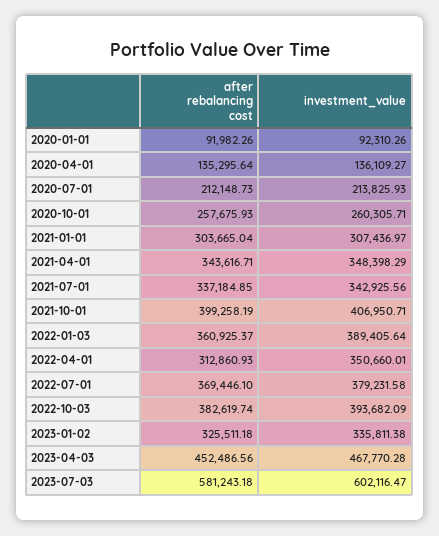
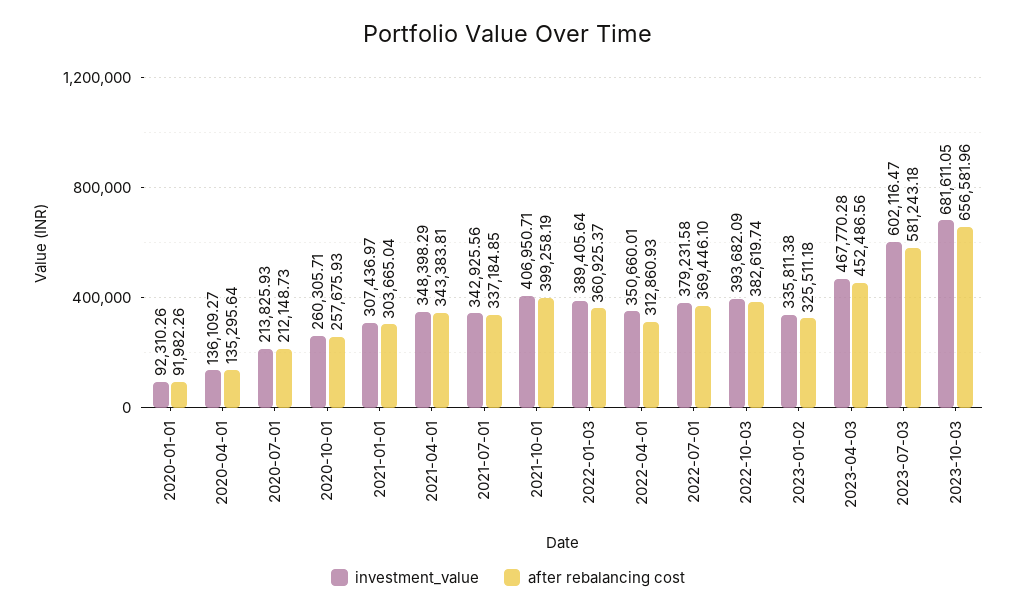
after rebalancing cost, 2021-04-01: 343616.71 -> 343383.81
investment_value, 2023-10-03: none -> 681611.05
after rebalancing cost, 2023-10-03: none -> 656581.96

